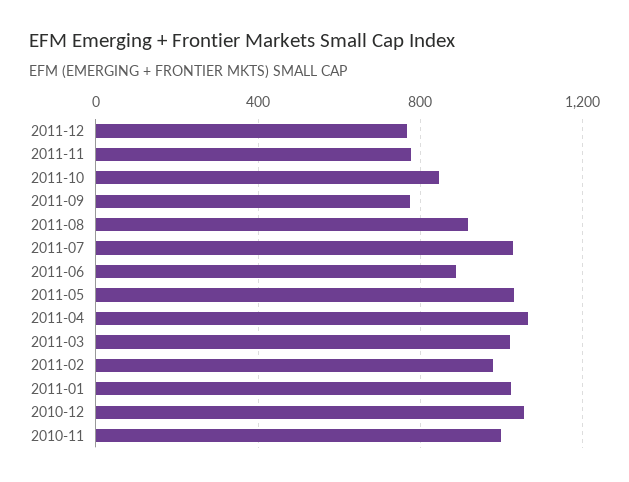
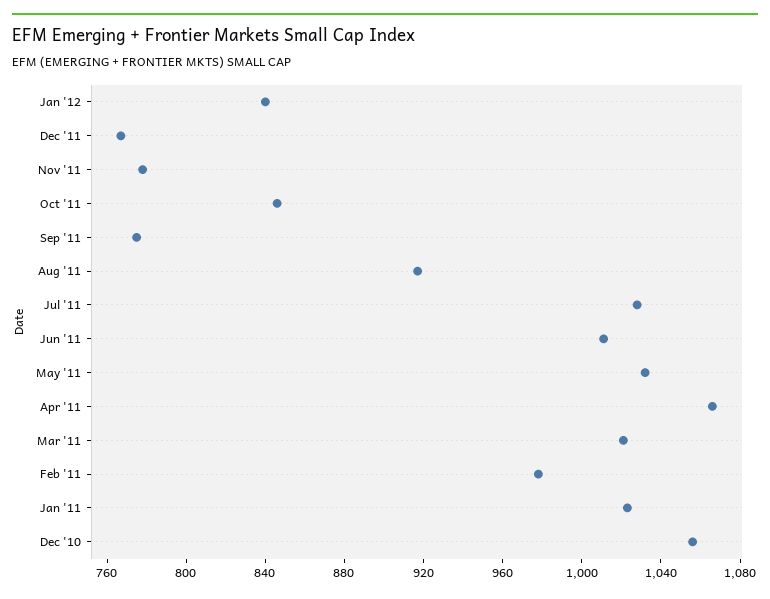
2011-06: 900 -> 1010
2010-11: 1000 -> none
Jan '12: none -> 840

